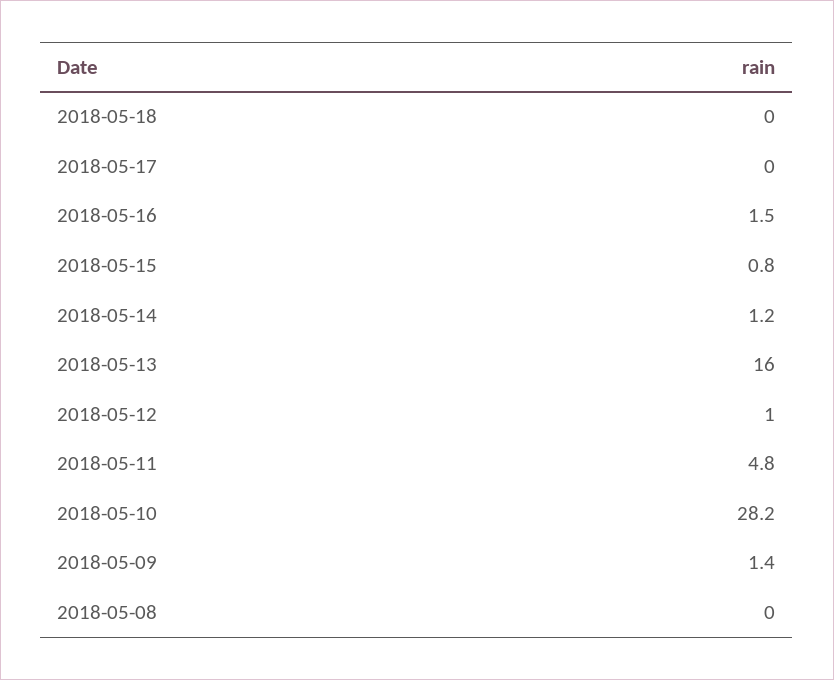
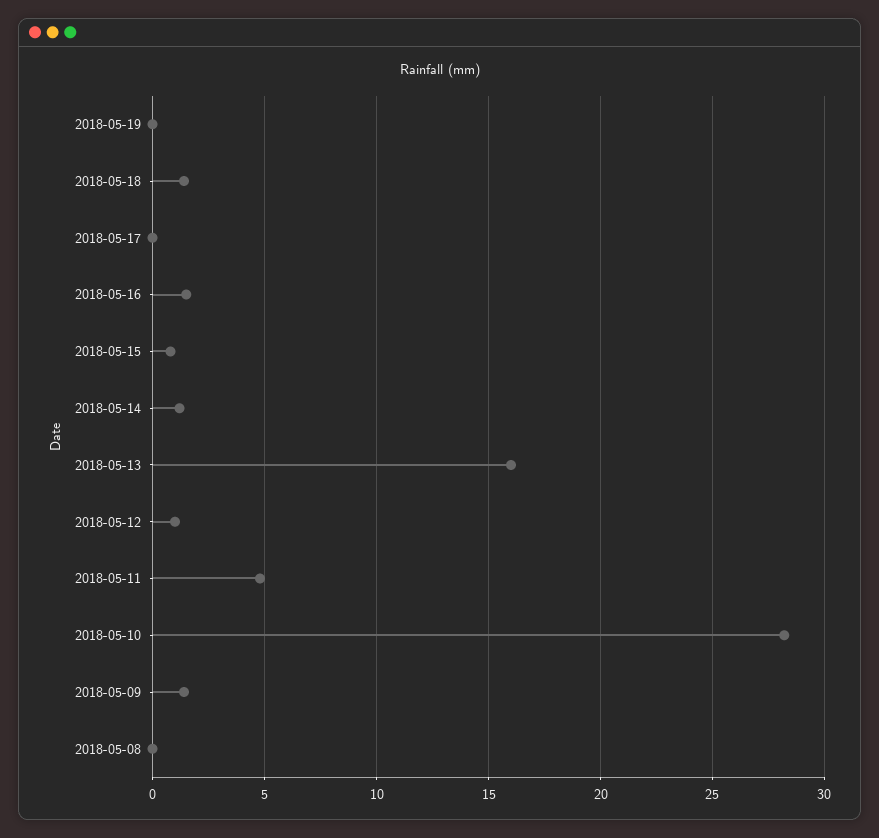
2018-05-18: 0 -> 1.5
2018-05-19: none -> 0

